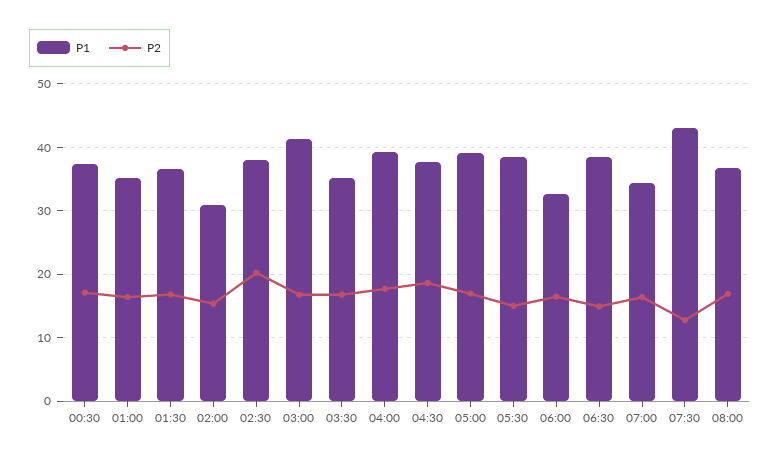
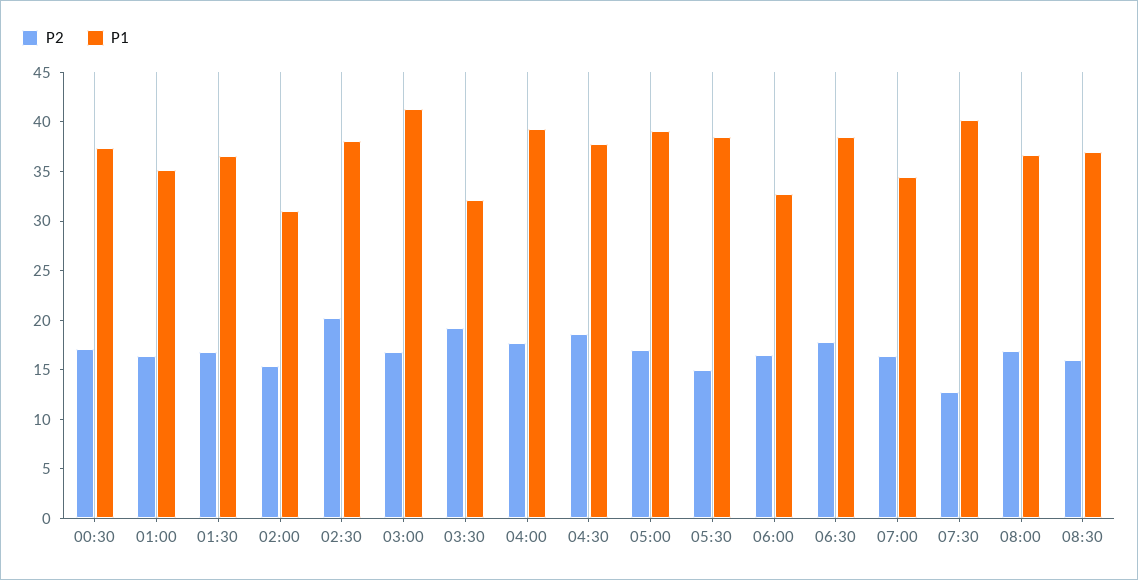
P1, 03:30: 35 -> 32
P2, 03:30: 17 -> 19
P2, 06:30: 15 -> 18
P1, 07:30: 43 -> 40
P2, 08:30: none -> 16
P1, 08:30: none -> 37

